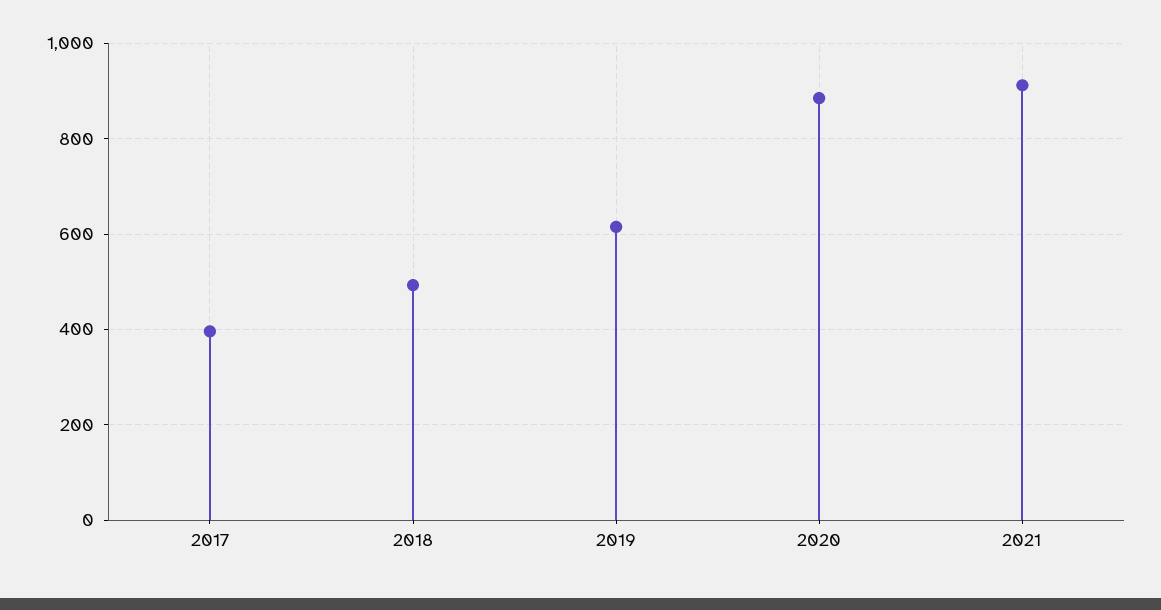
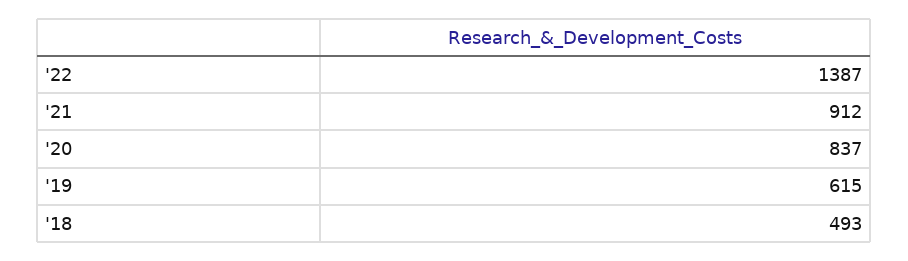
2017: 400 -> none
2020: 880 -> 837
'22: none -> 1387

